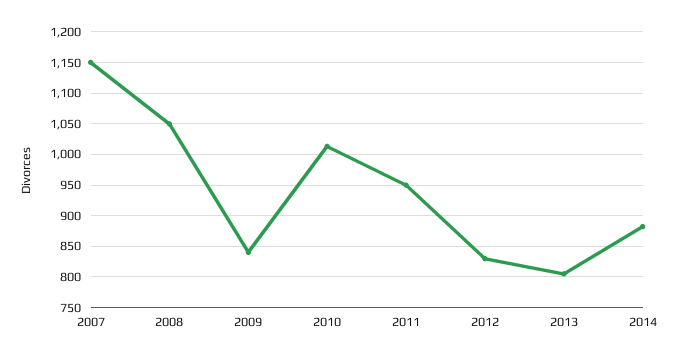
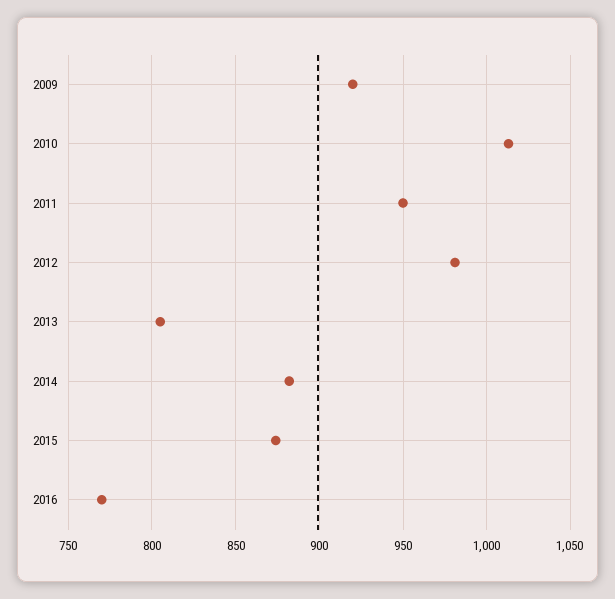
2007: 1150 -> none
2008: 1050 -> none
2009: 840 -> 920
2012: 830 -> 980
2015: none -> 875
2016: none -> 770

